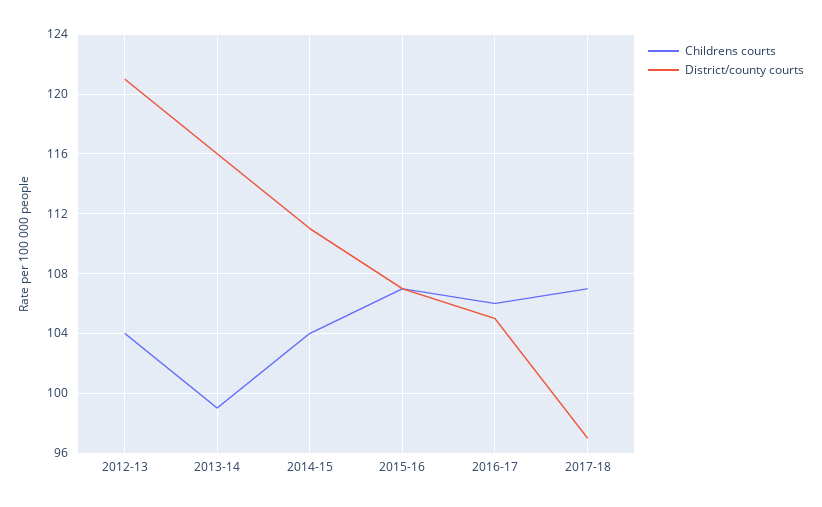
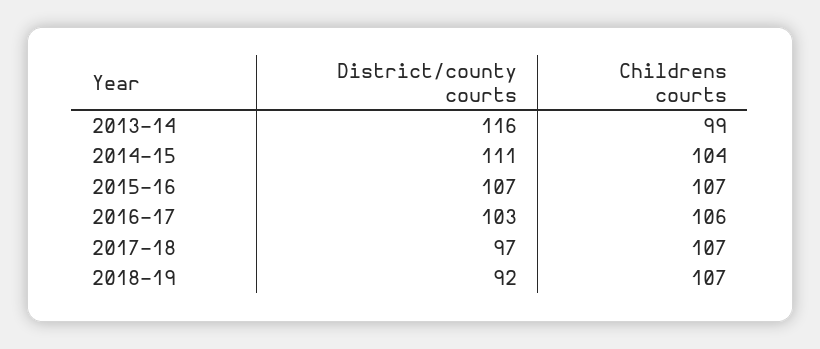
Childrens courts, 2012-13: 104 -> none
District/county courts, 2012-13: 121 -> none
District/county courts, 2016-17: 105 -> 103
District/county courts, 2018-19: none -> 92
Childrens courts, 2018-19: none -> 107

